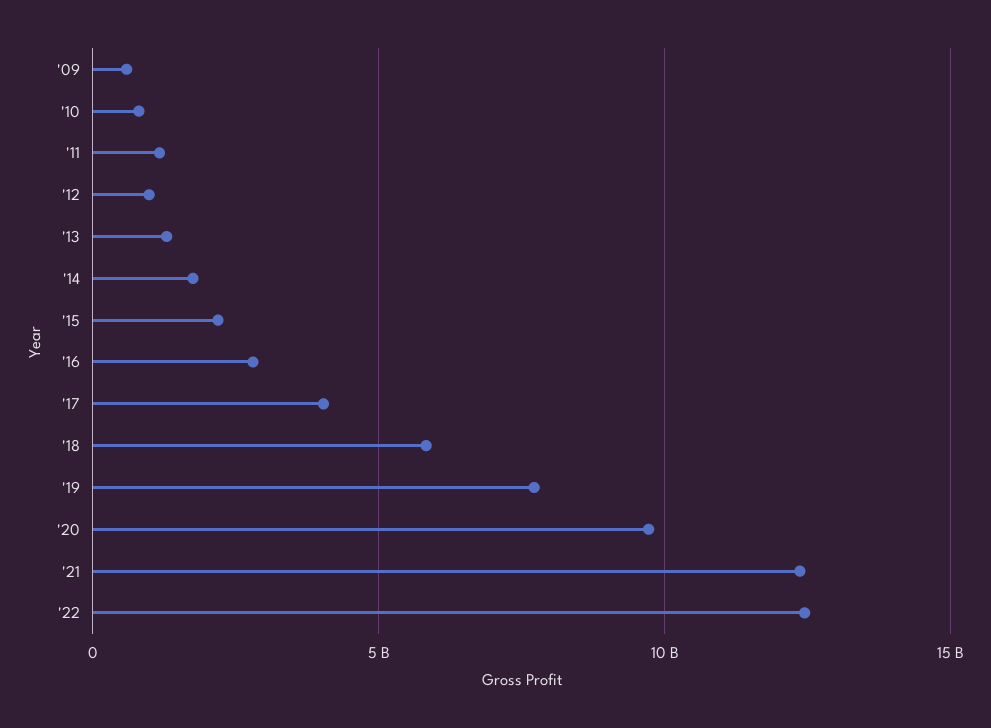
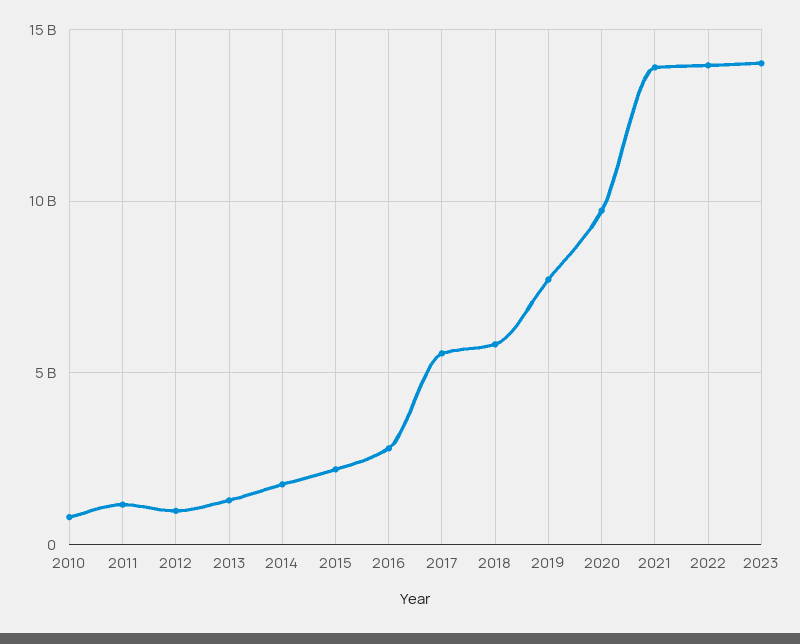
'09: 500000000 -> none
'17: 4000000000 -> 5500000000
'21: 12500000000 -> 14000000000
'22: 12500000000 -> 14000000000
2023: none -> 14000000000

